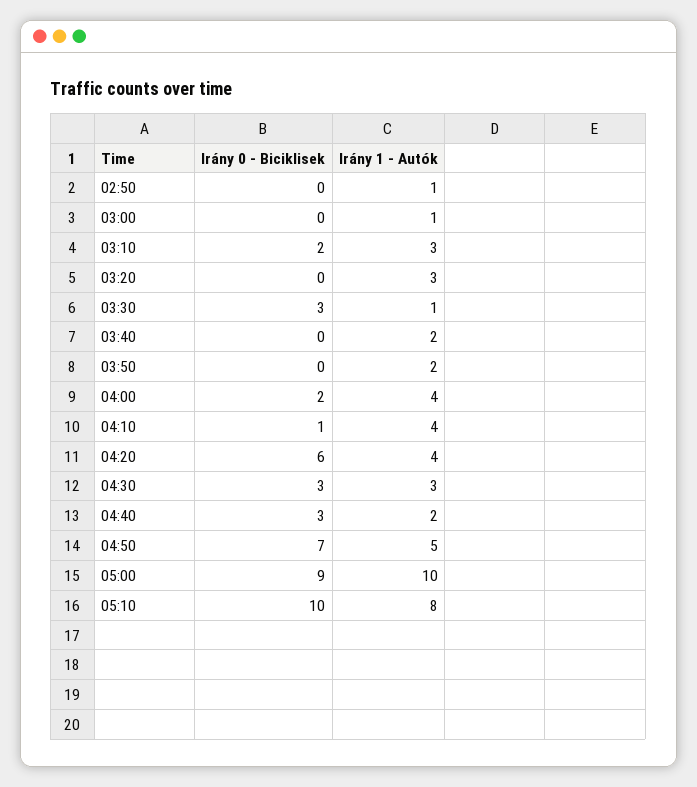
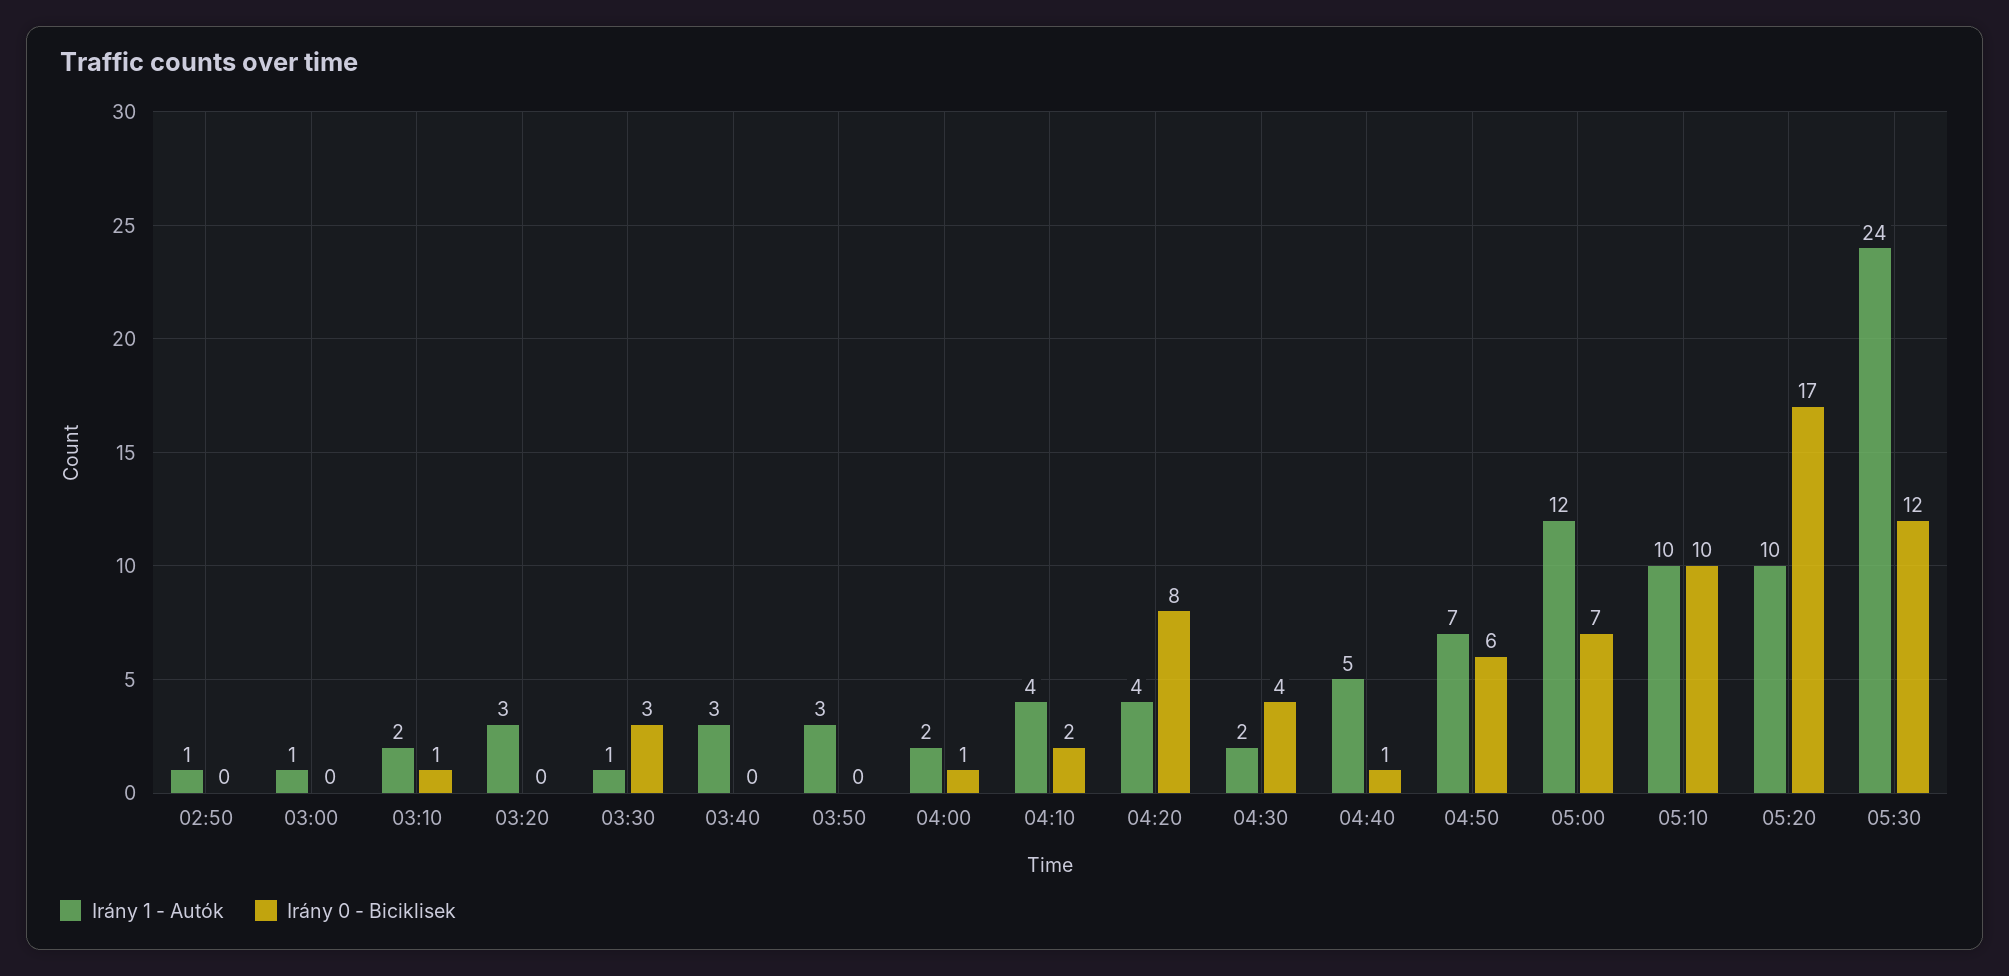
Irány 0 - Biciklisek, 03:10: 2 -> 1
Irány 1 - Autók, 03:10: 3 -> 2
Irány 1 - Autók, 03:40: 2 -> 3
Irány 1 - Autók, 03:50: 2 -> 3
Irány 0 - Biciklisek, 04:00: 2 -> 1
Irány 1 - Autók, 04:00: 4 -> 2
Irány 0 - Biciklisek, 04:10: 1 -> 2
Irány 0 - Biciklisek, 04:20: 6 -> 8
Irány 0 - Biciklisek, 04:30: 3 -> 4
Irány 1 - Autók, 04:30: 3 -> 2
Irány 0 - Biciklisek, 04:40: 3 -> 1
Irány 1 - Autók, 04:40: 2 -> 5
Irány 0 - Biciklisek, 04:50: 7 -> 6
Irány 1 - Autók, 04:50: 5 -> 7
Irány 0 - Biciklisek, 05:00: 9 -> 7
Irány 1 - Autók, 05:00: 10 -> 12
Irány 1 - Autók, 05:10: 8 -> 10
Irány 1 - Autók, 05:20: none -> 10
Irány 0 - Biciklisek, 05:20: none -> 17
Irány 1 - Autók, 05:30: none -> 24
Irány 0 - Biciklisek, 05:30: none -> 12

